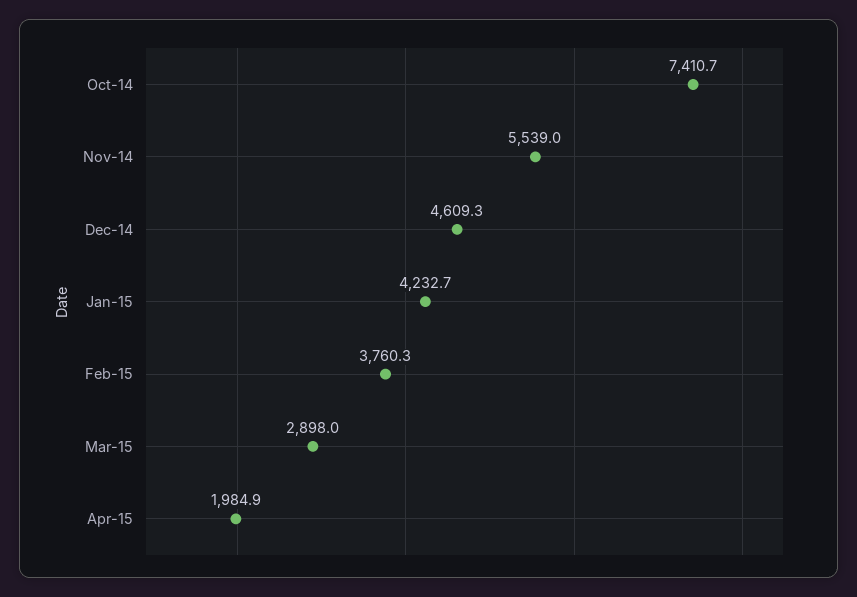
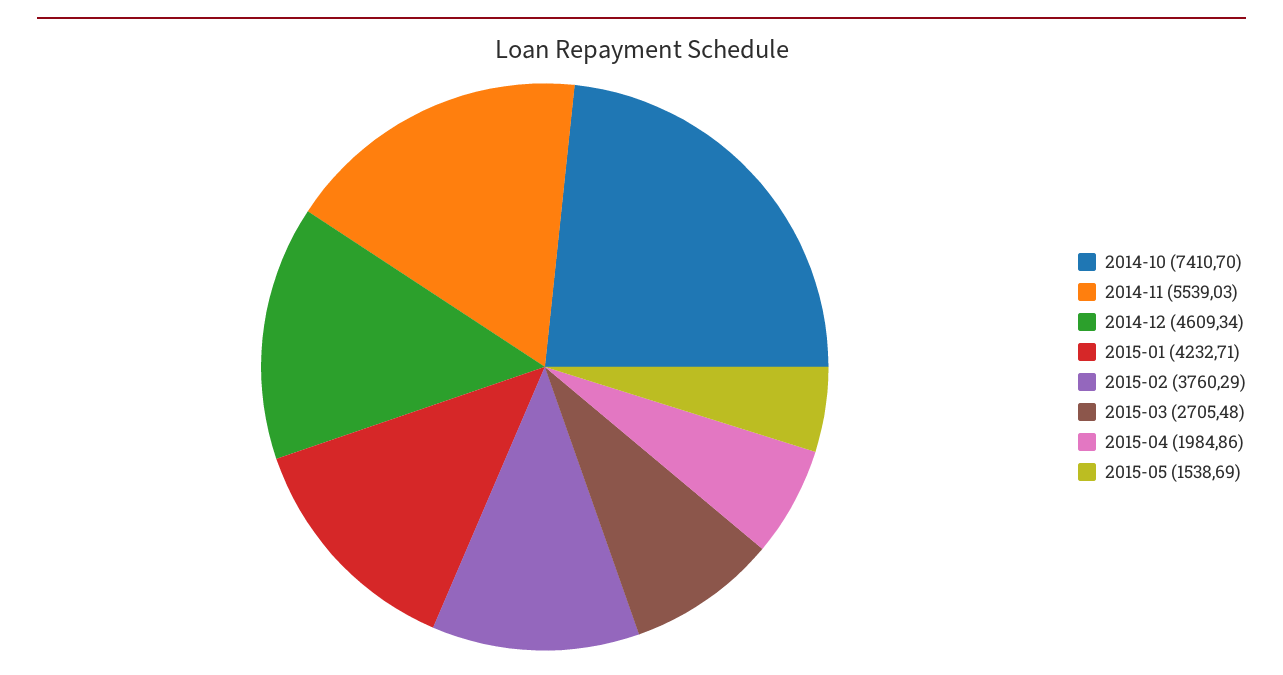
Mar-15: 2898 -> 2705.48
2015-05: none -> 1538.69

